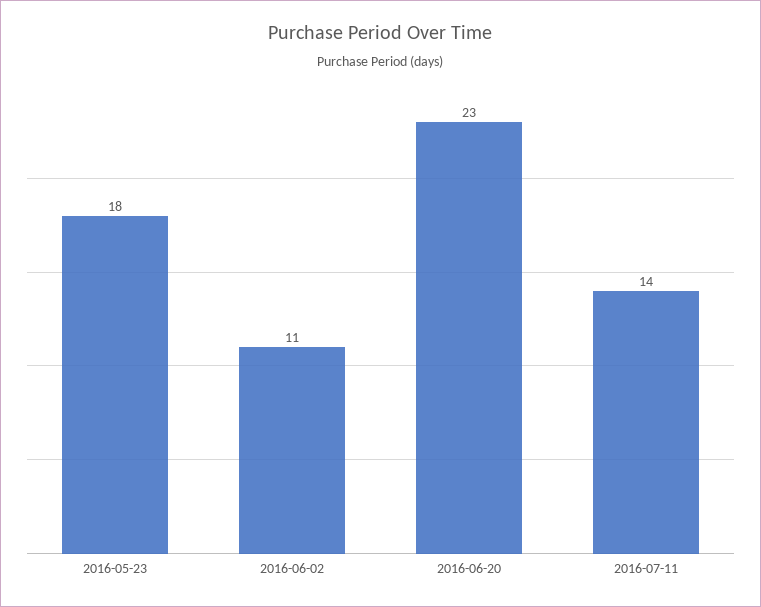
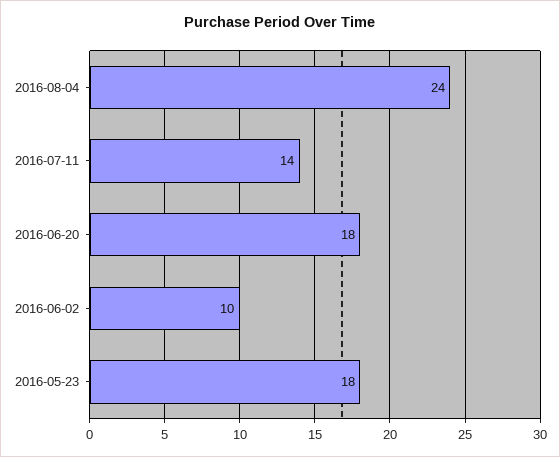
2016-06-02: 11 -> 10
2016-06-20: 23 -> 18
2016-08-04: none -> 24

